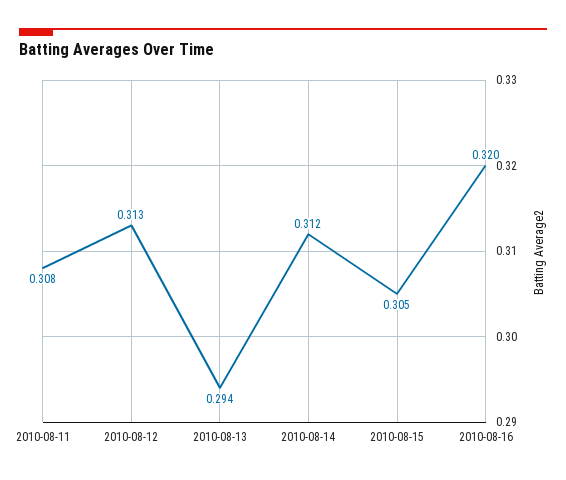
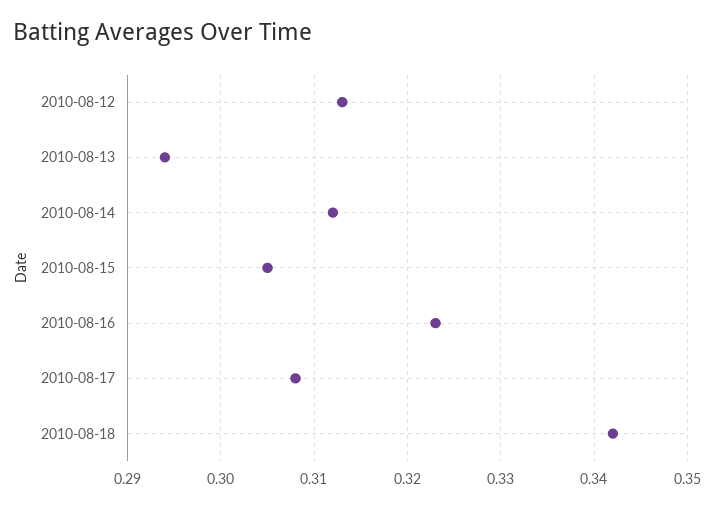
2010-08-11: 0.308 -> none
2010-08-16: 0.32 -> 0.323
2010-08-17: none -> 0.308
2010-08-18: none -> 0.342

